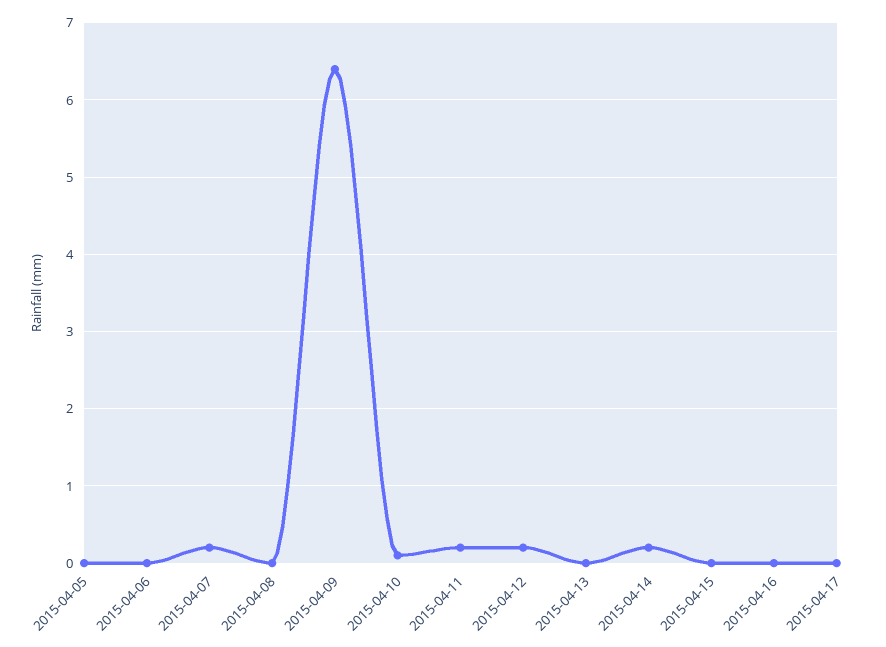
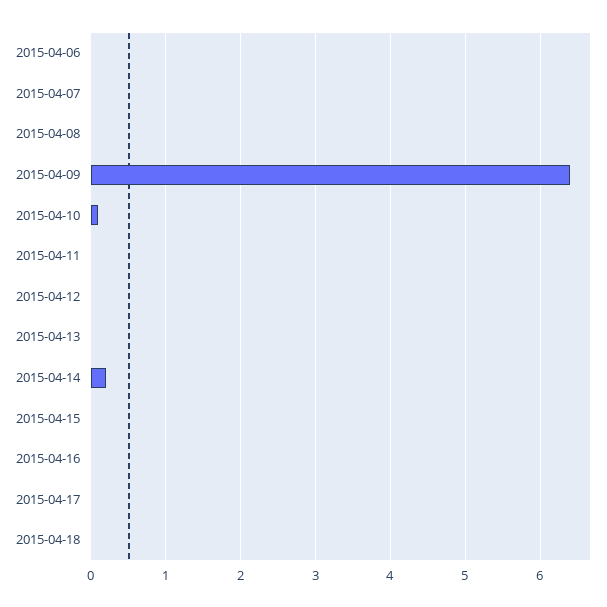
2015-04-05: 0 -> none
2015-04-07: 0.2 -> 0
2015-04-11: 0.2 -> 0
2015-04-12: 0.2 -> 0
2015-04-18: none -> 0

